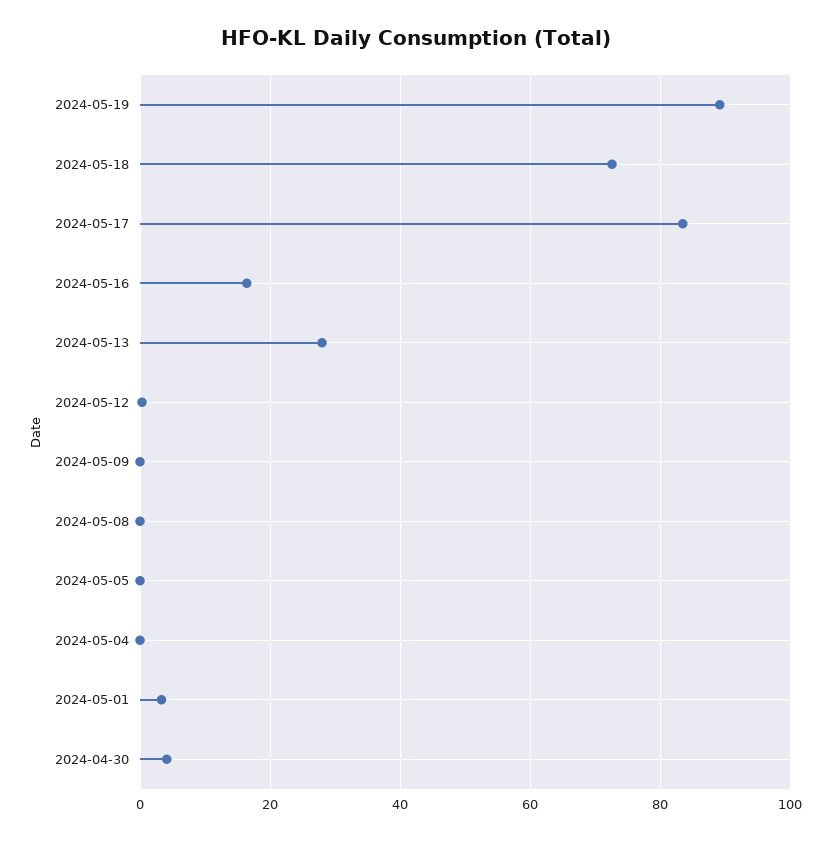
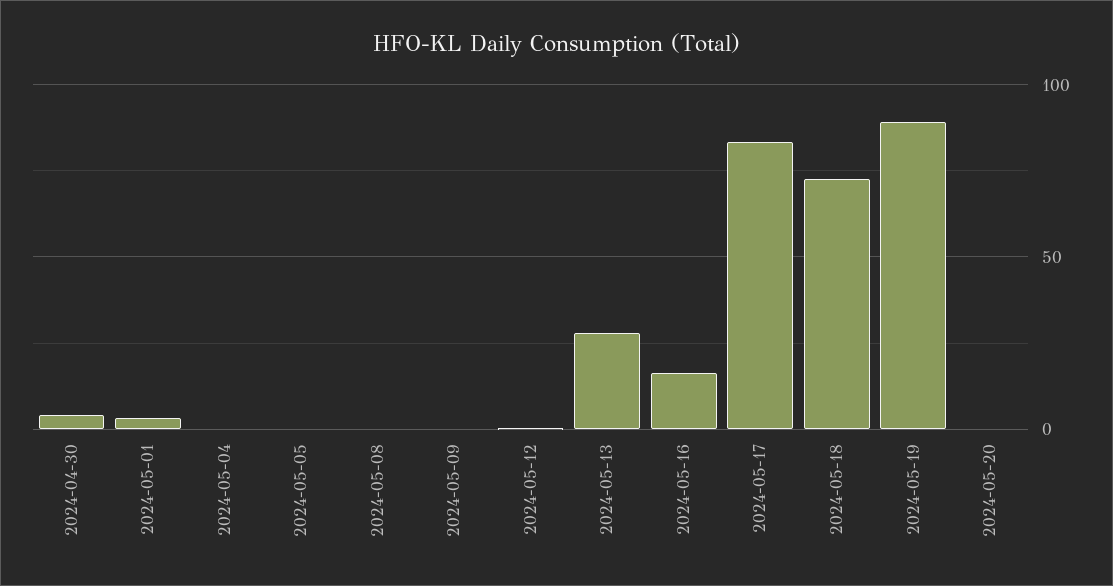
2024-05-20: none -> 0

